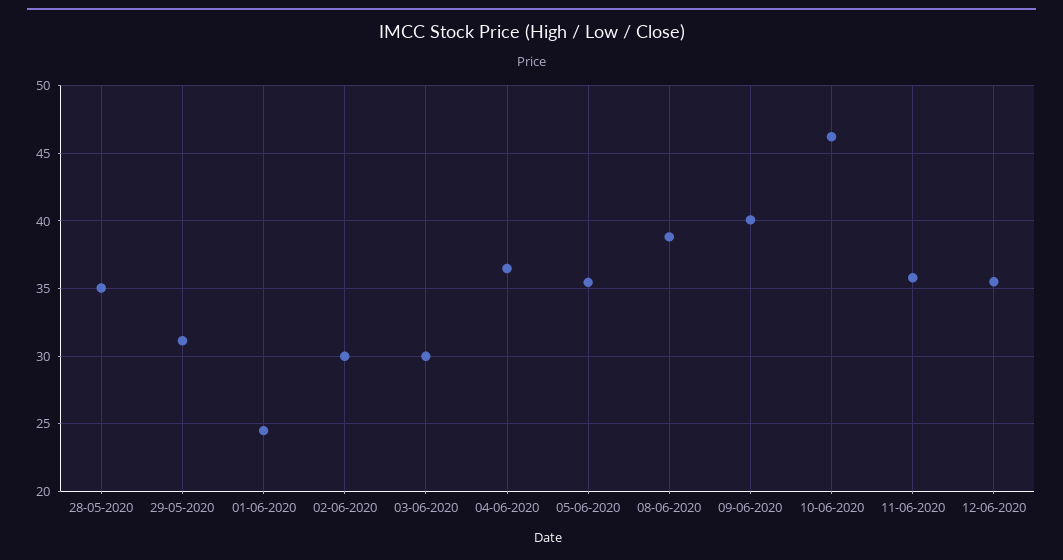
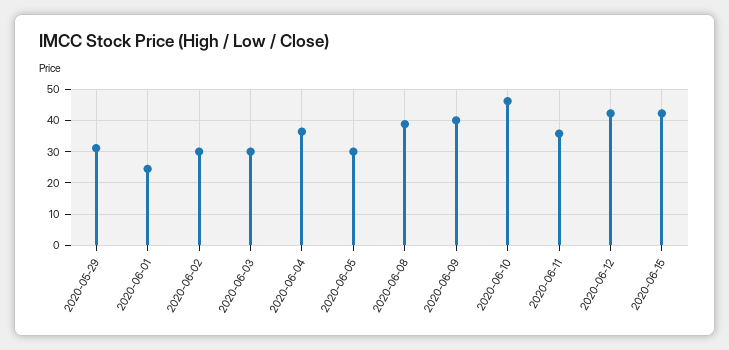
28-05-2020: 35 -> none
05-06-2020: 35.5 -> 30
12-06-2020: 35.5 -> 42
2020-06-15: none -> 42

